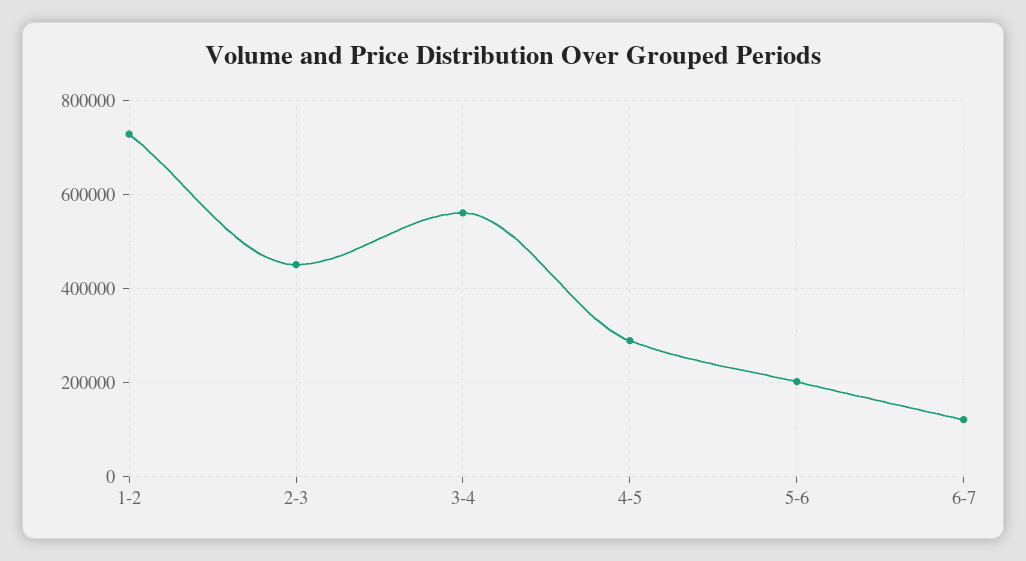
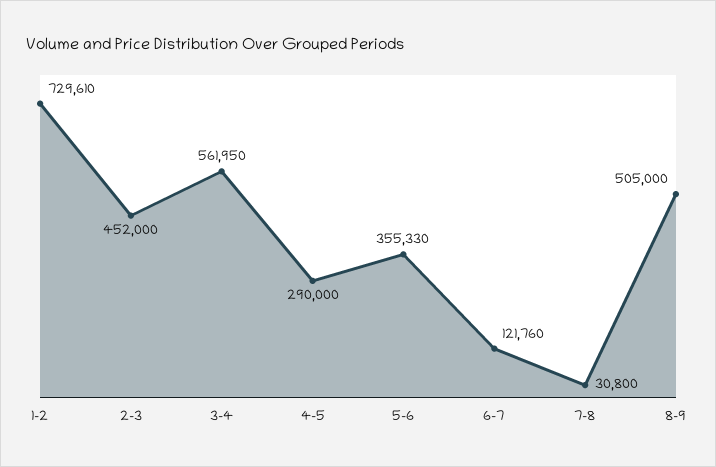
5-6: 200000 -> 355330
7-8: none -> 30800
8-9: none -> 505000

